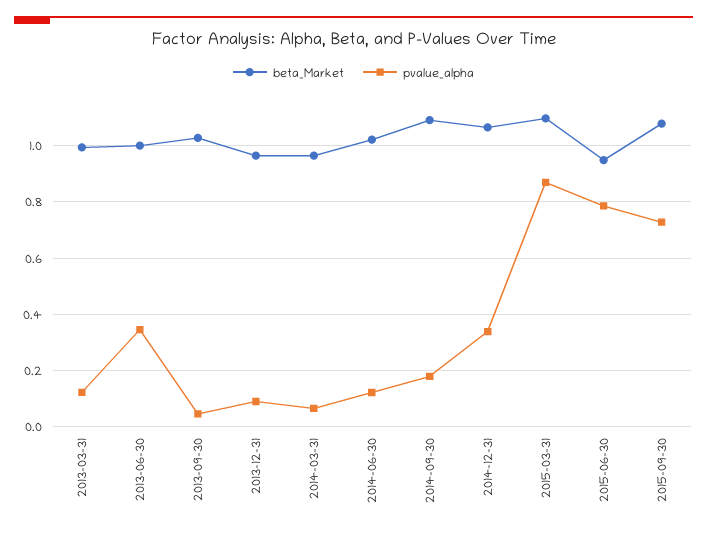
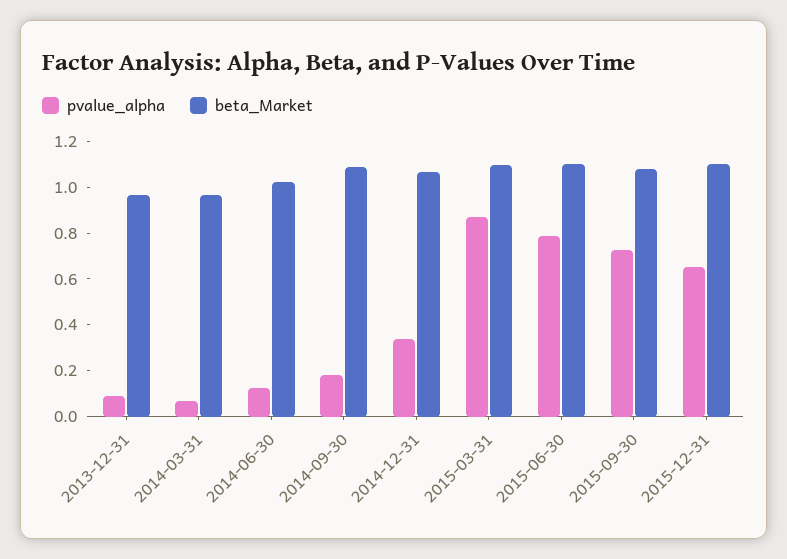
beta_Market, 2013-03-31: 1 -> none
pvalue_alpha, 2013-03-31: 0.125 -> none
beta_Market, 2013-06-30: 1 -> none
pvalue_alpha, 2013-06-30: 0.35 -> none
beta_Market, 2013-09-30: 1.025 -> none
pvalue_alpha, 2013-09-30: 0.05 -> none
beta_Market, 2015-06-30: 0.95 -> 1.1
pvalue_alpha, 2015-12-31: none -> 0.65
beta_Market, 2015-12-31: none -> 1.1

